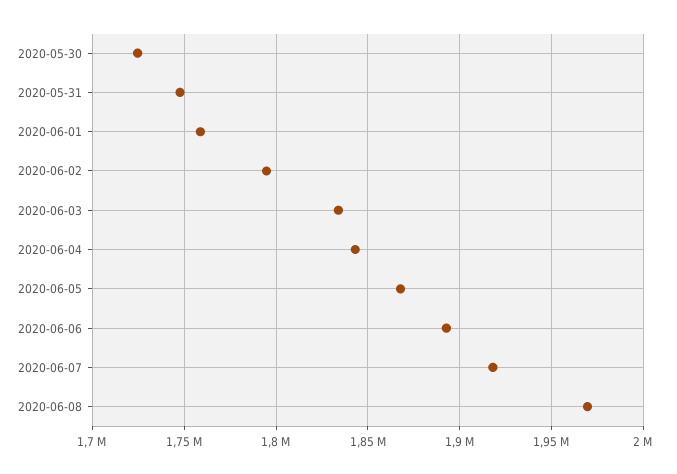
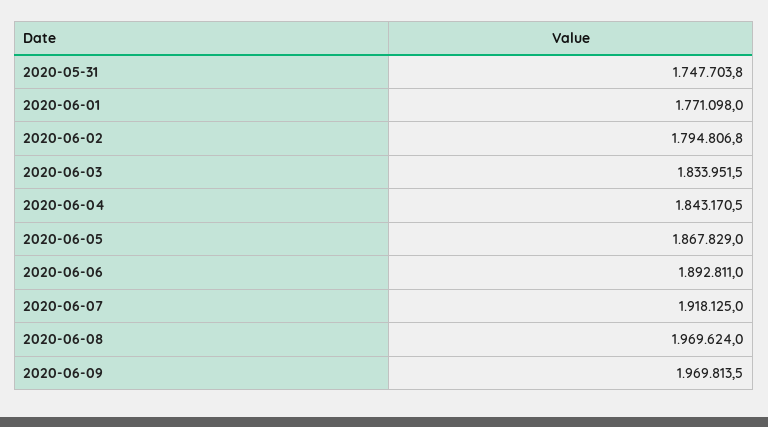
2020-05-30: 1725000 -> none
2020-06-01: 1760000 -> 1771098
2020-06-09: none -> 1969813.5

